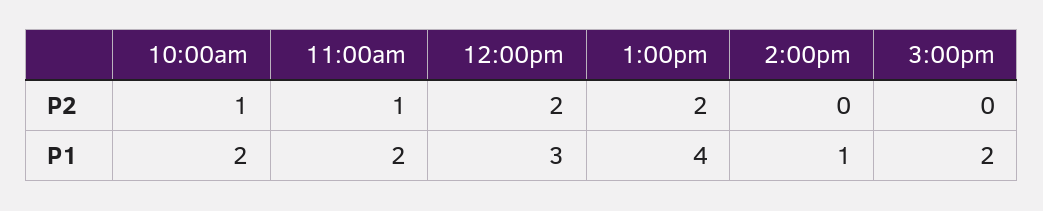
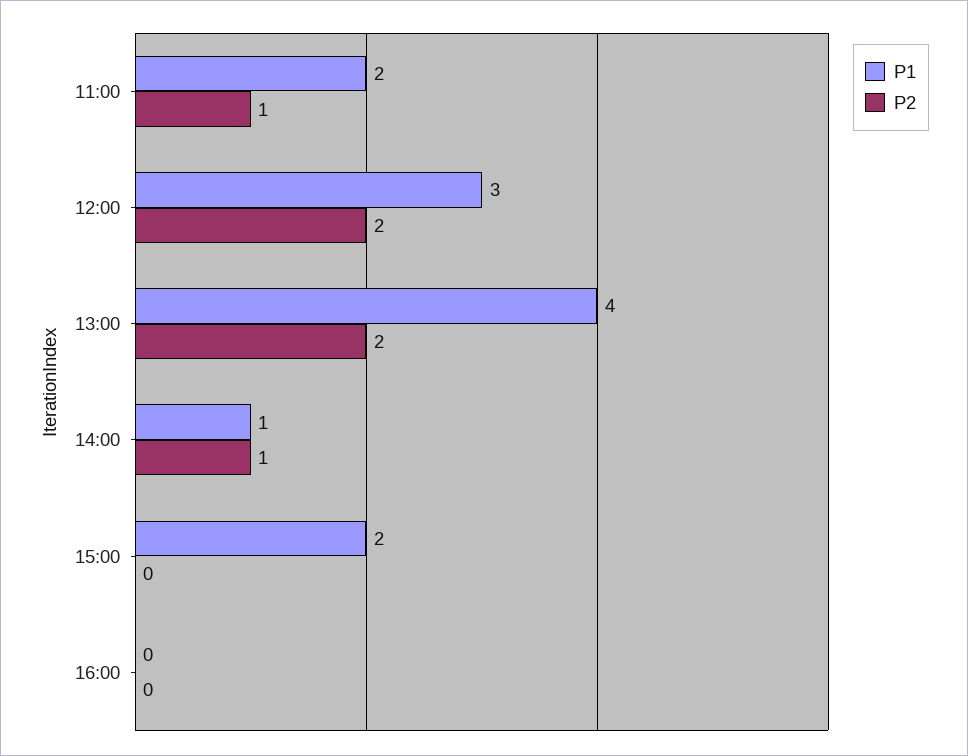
P2, 10:00am: 1 -> none
P2, 2:00pm: 0 -> 1
P1, 10:00am: 2 -> none
P1, 16:00: none -> 0
P2, 16:00: none -> 0

